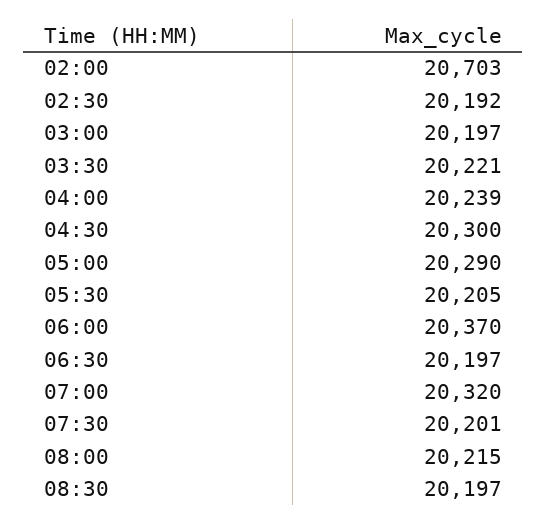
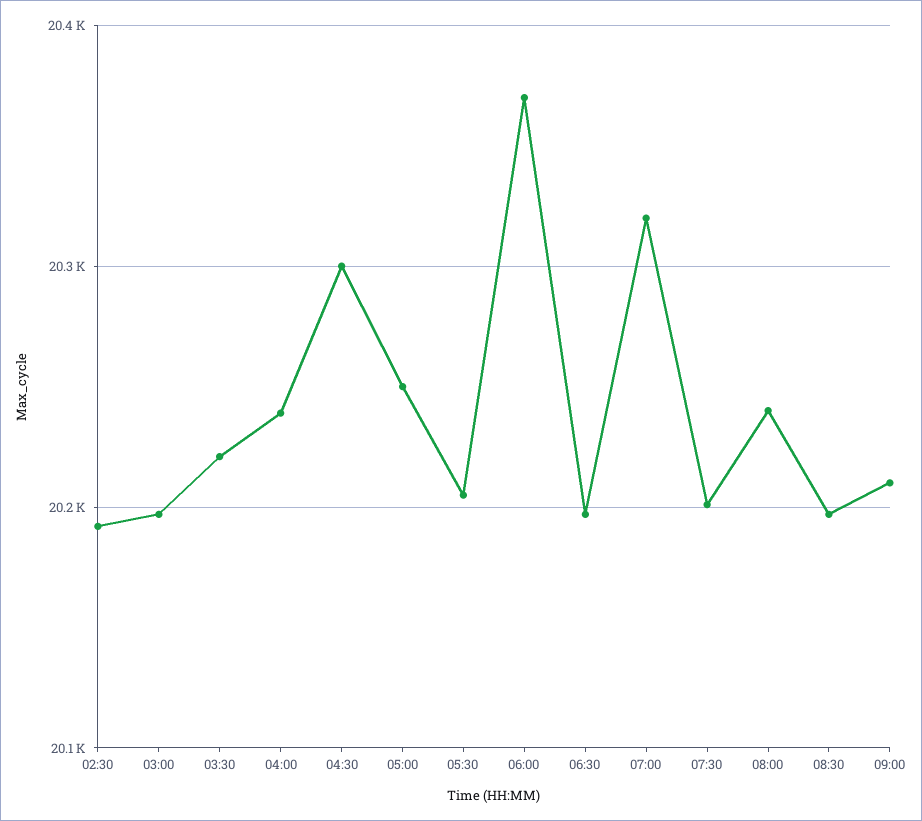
02:00: 20703 -> none
05:00: 20290 -> 20250
08:00: 20215 -> 20240
09:00: none -> 20210

